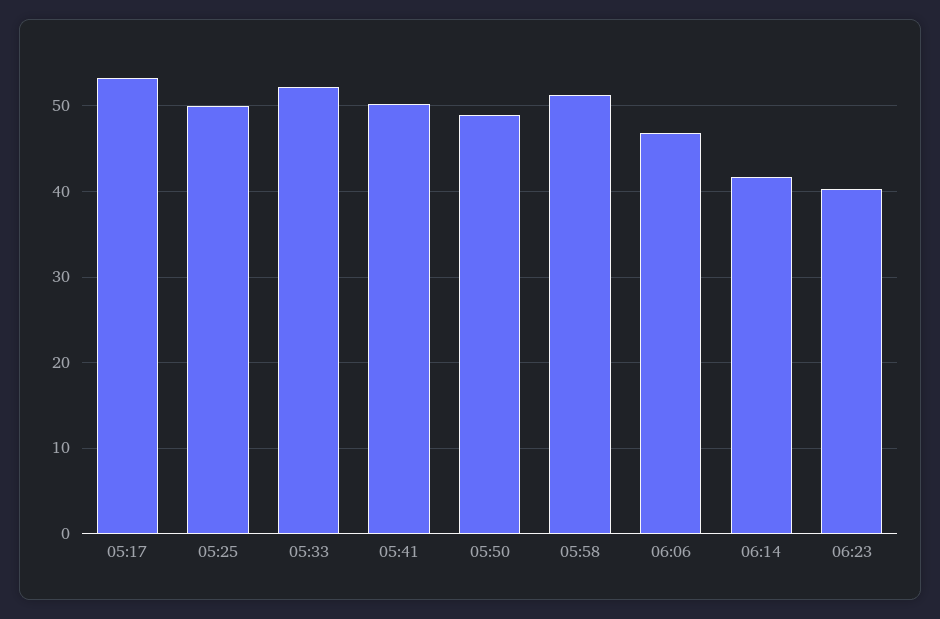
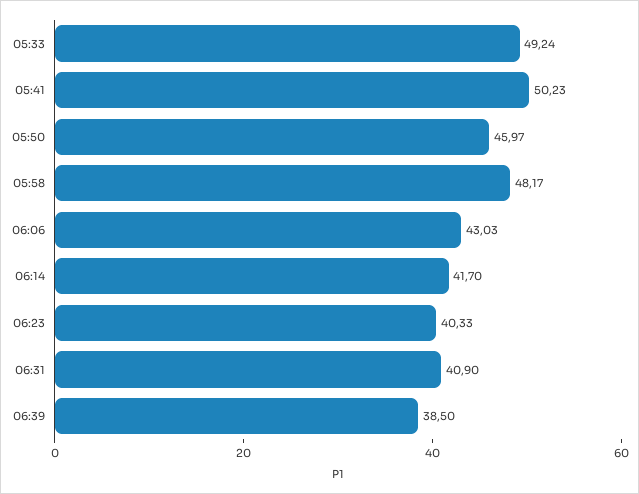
05:17: 53 -> none
05:25: 50 -> none
05:33: 52 -> 49.24
05:50: 49 -> 45.97
05:58: 51 -> 48.17
06:06: 47 -> 43.03
06:31: none -> 40.9
06:39: none -> 38.5

